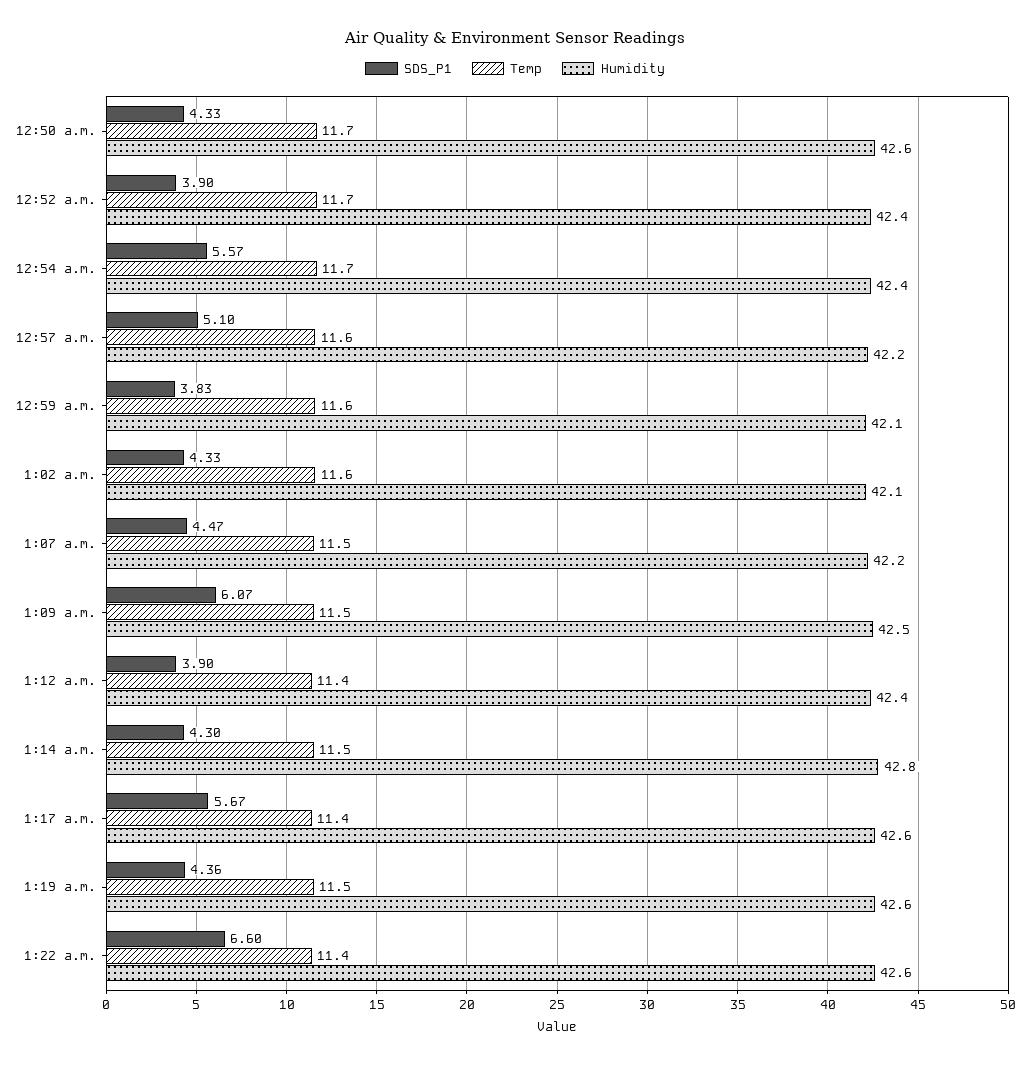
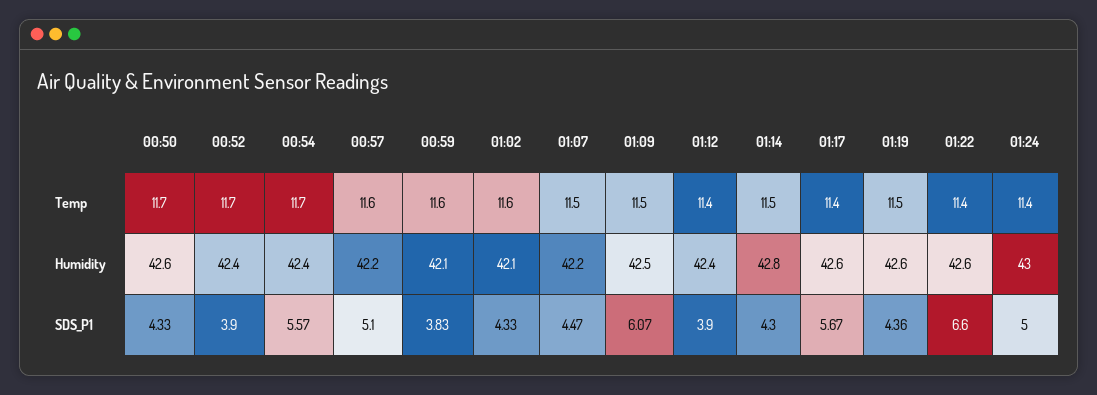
Temp, 01:24: none -> 11.4
Humidity, 01:24: none -> 43
SDS_P1, 01:24: none -> 5

